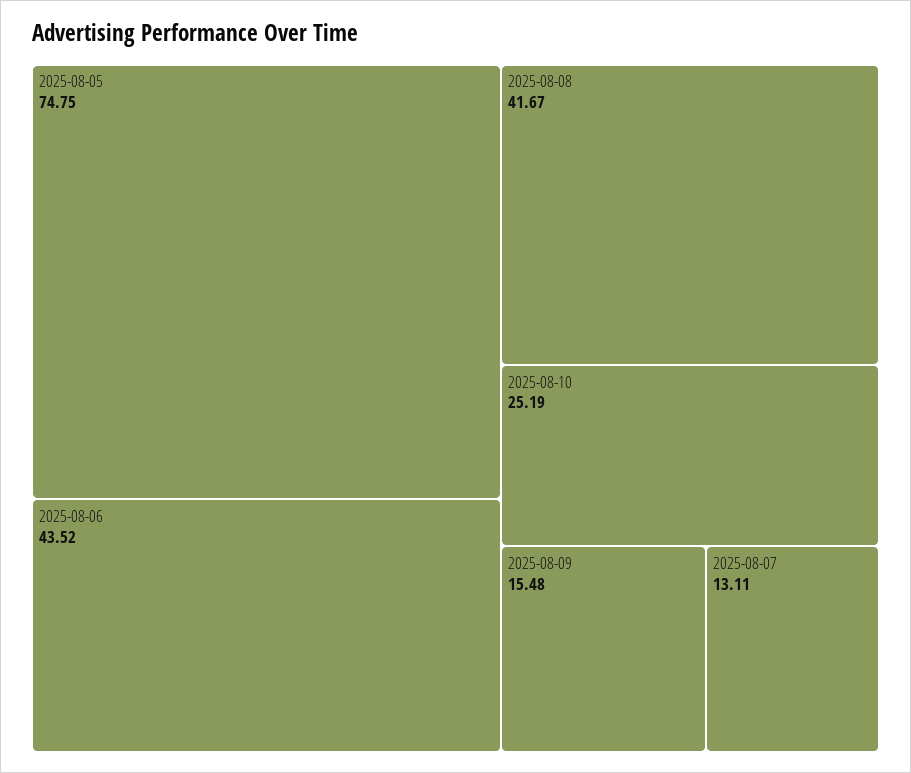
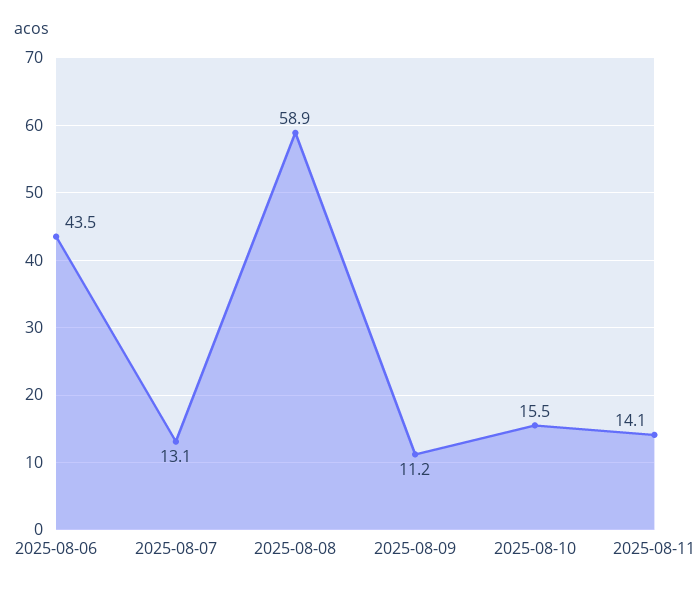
2025-08-05: 74.75 -> none
2025-08-08: 41.67 -> 58.9
2025-08-10: 25.19 -> 15.5
2025-08-09: 15.48 -> 11.2
2025-08-11: none -> 14.1

